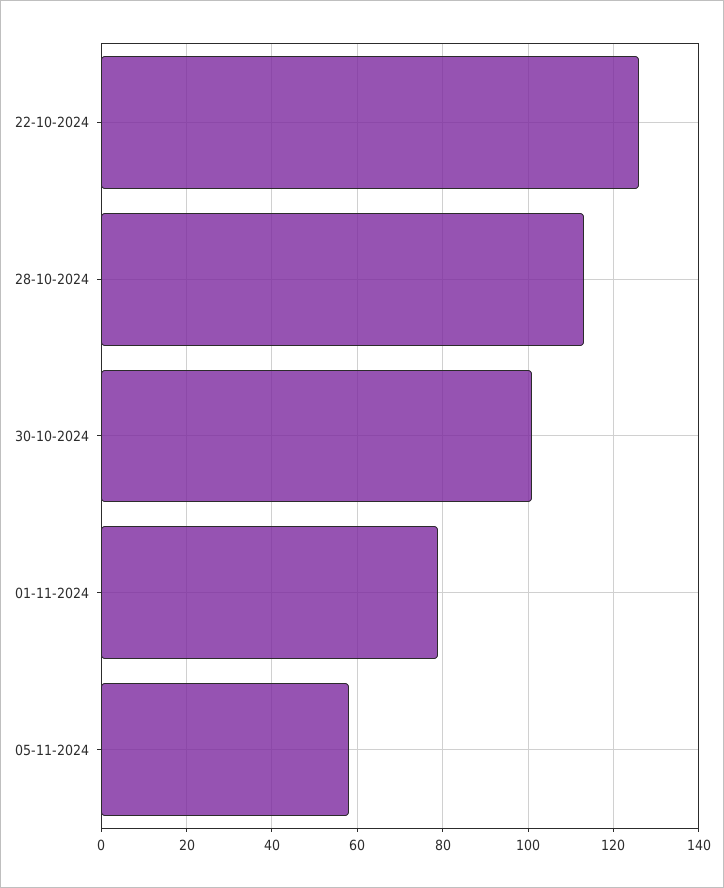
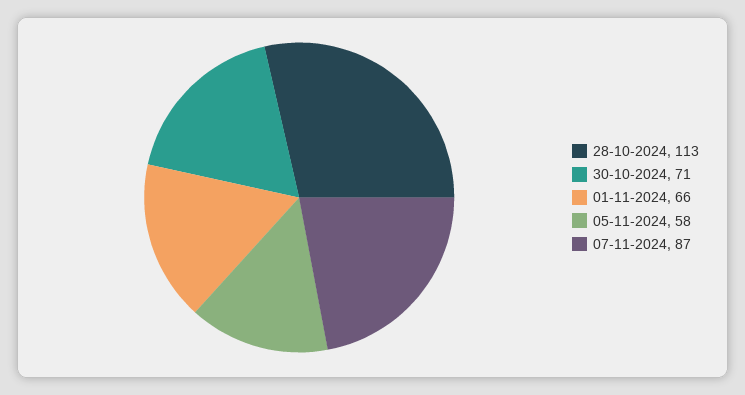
22-10-2024: 125 -> none
30-10-2024: 100 -> 71
01-11-2024: 80 -> 66
07-11-2024: none -> 87

